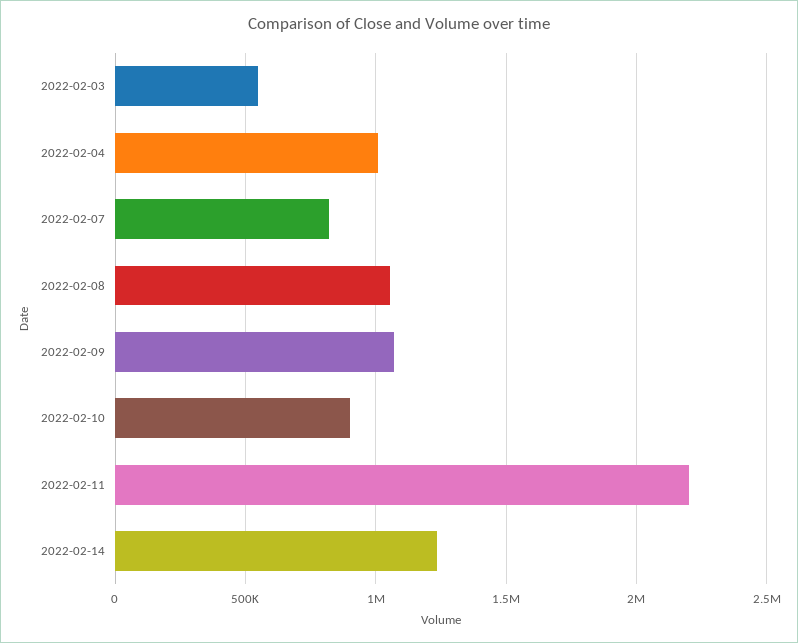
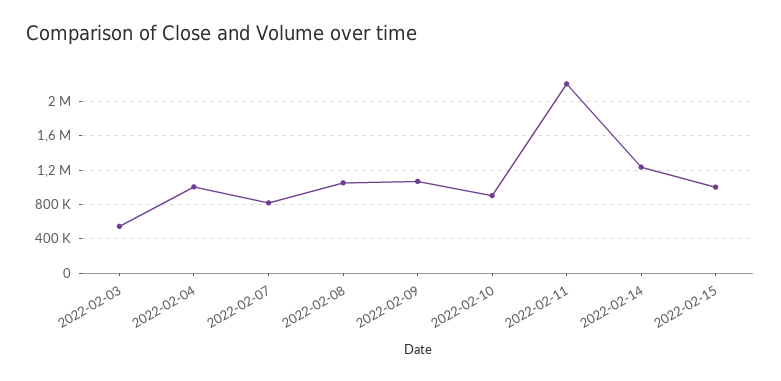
2022-02-15: none -> 1000000

